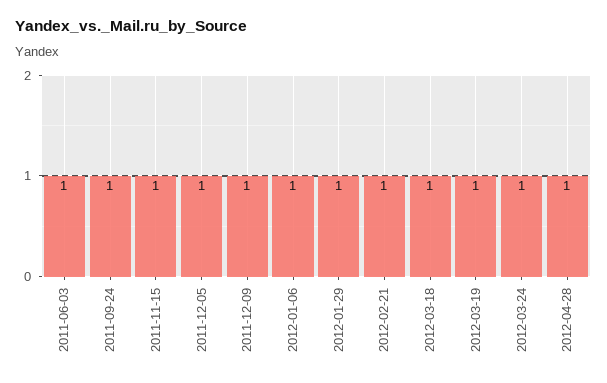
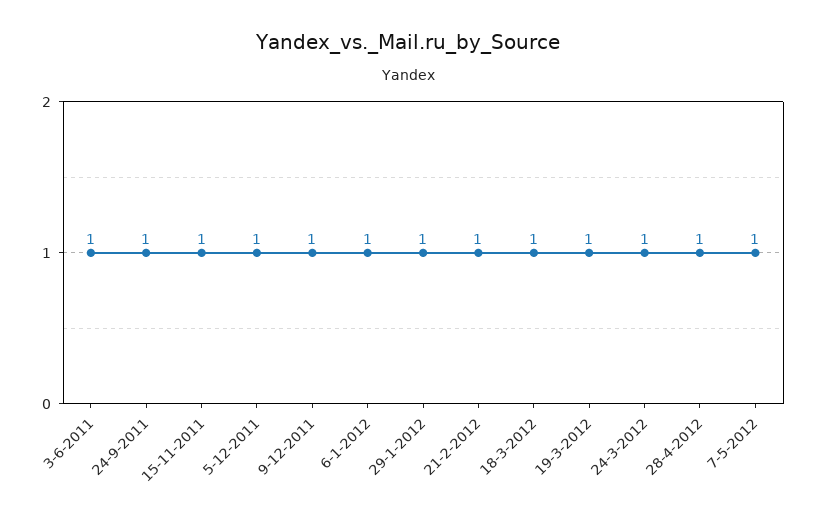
7-5-2012: none -> 1

